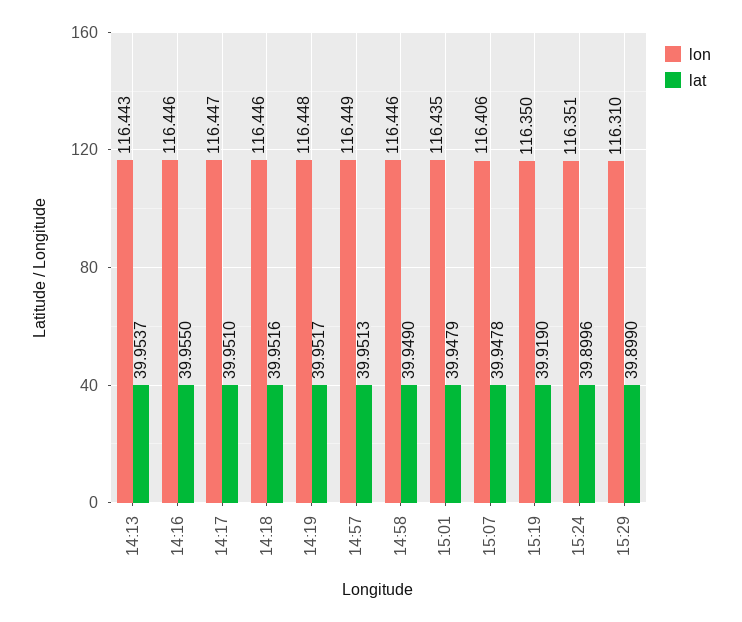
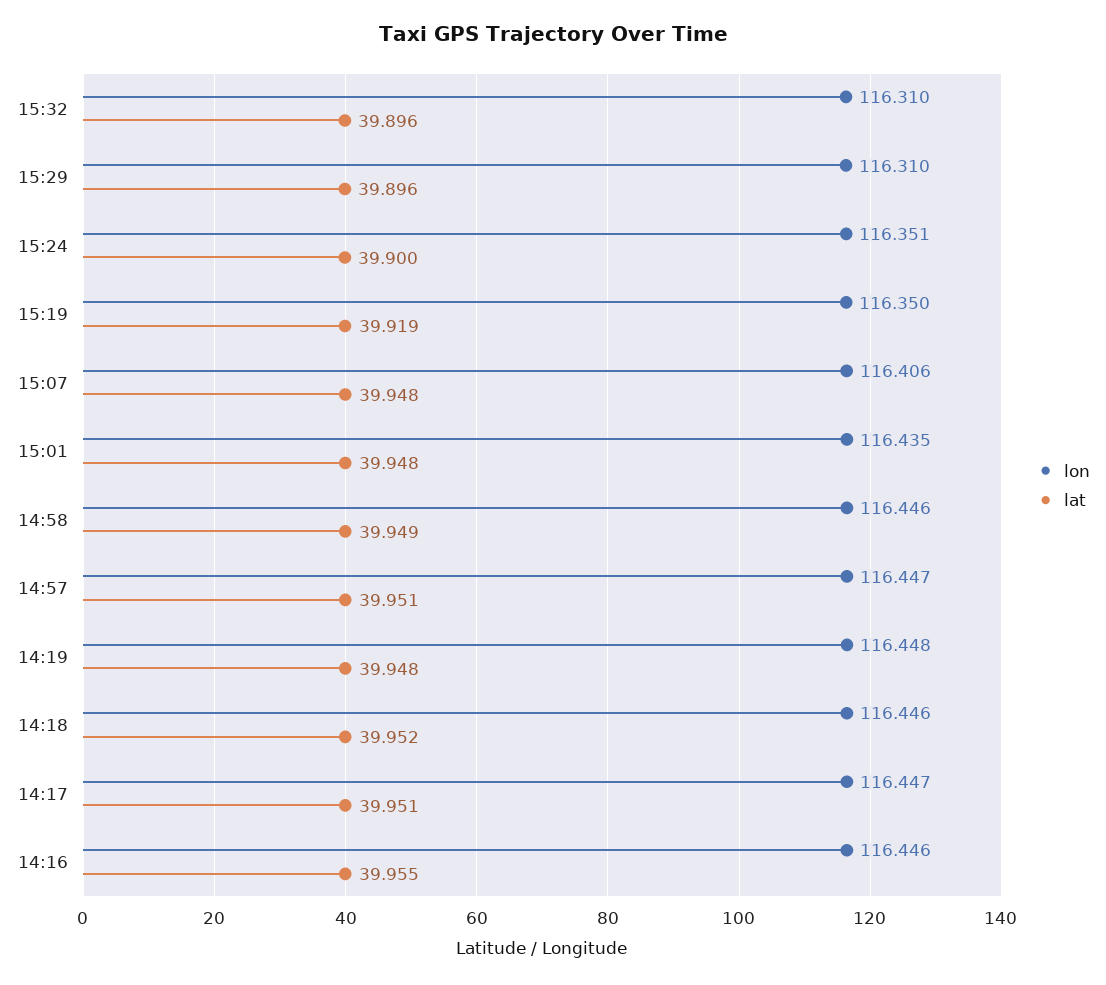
lon, 14:13: 116.443 -> none
lat, 14:13: 39.9537 -> none
lat, 14:19: 39.9517 -> 39.948
lon, 14:57: 116.449 -> 116.447
lat, 15:29: 39.899 -> 39.896
lon, 15:32: none -> 116.31
lat, 15:32: none -> 39.896

